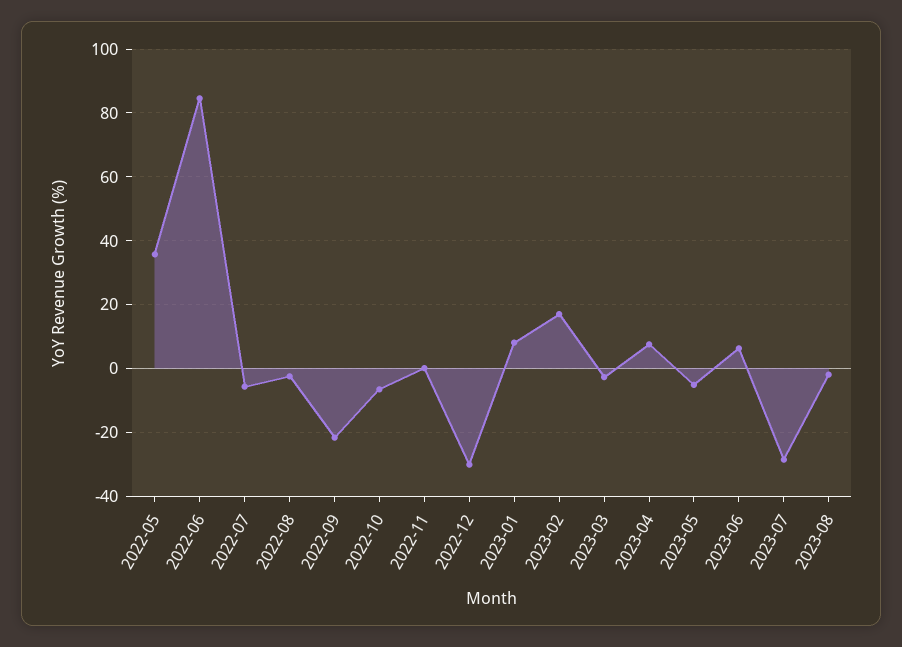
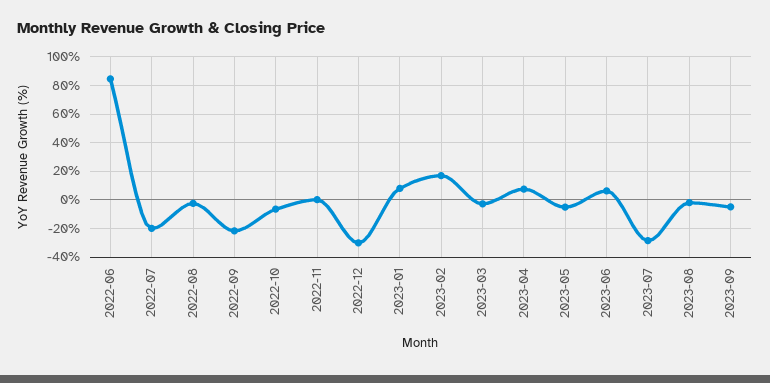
2022-05: 36 -> none
2022-07: -6 -> -20
2023-09: none -> -5

